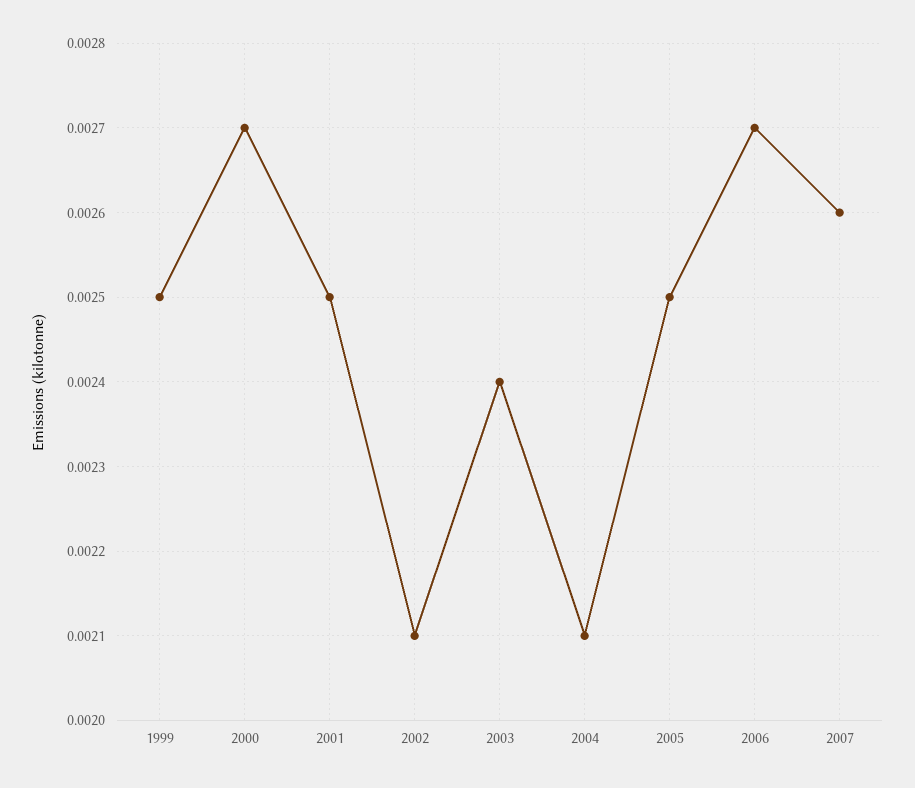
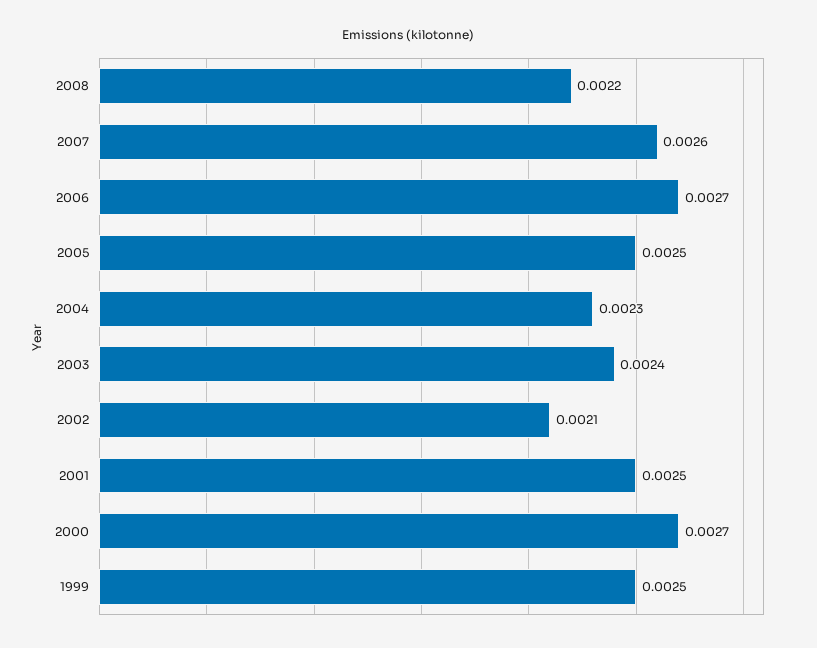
2004: 0.0021 -> 0.0023
2008: none -> 0.0022

